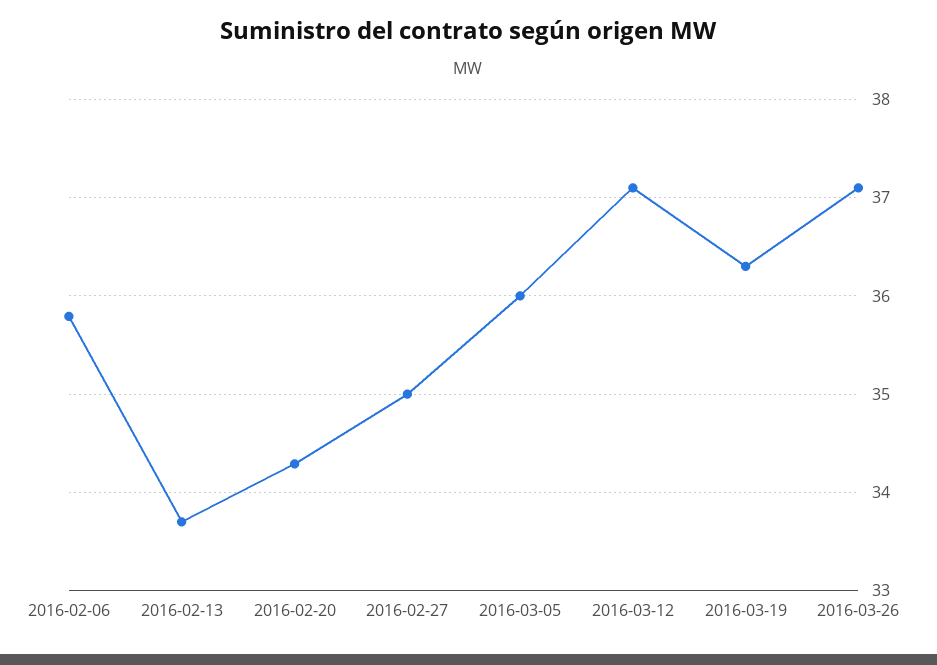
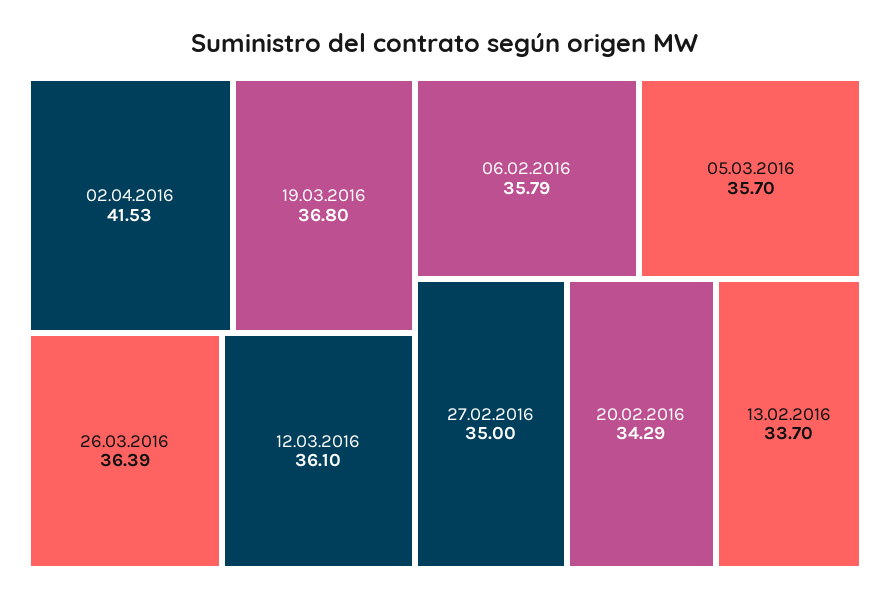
2016-03-05: 36 -> 35.7
2016-03-12: 37.1 -> 36.1
2016-03-19: 36.3 -> 36.8
2016-03-26: 37.1 -> 36.39
02.04.2016: none -> 41.53

